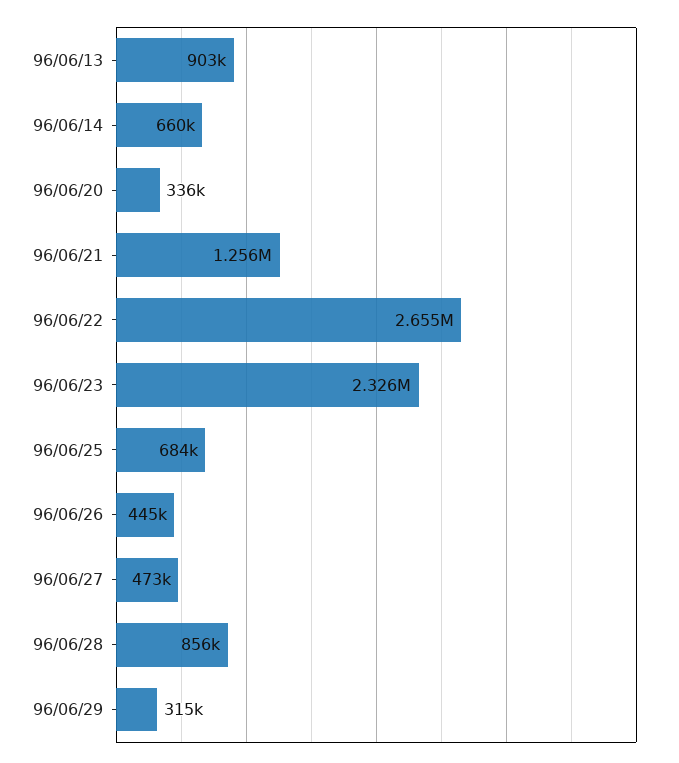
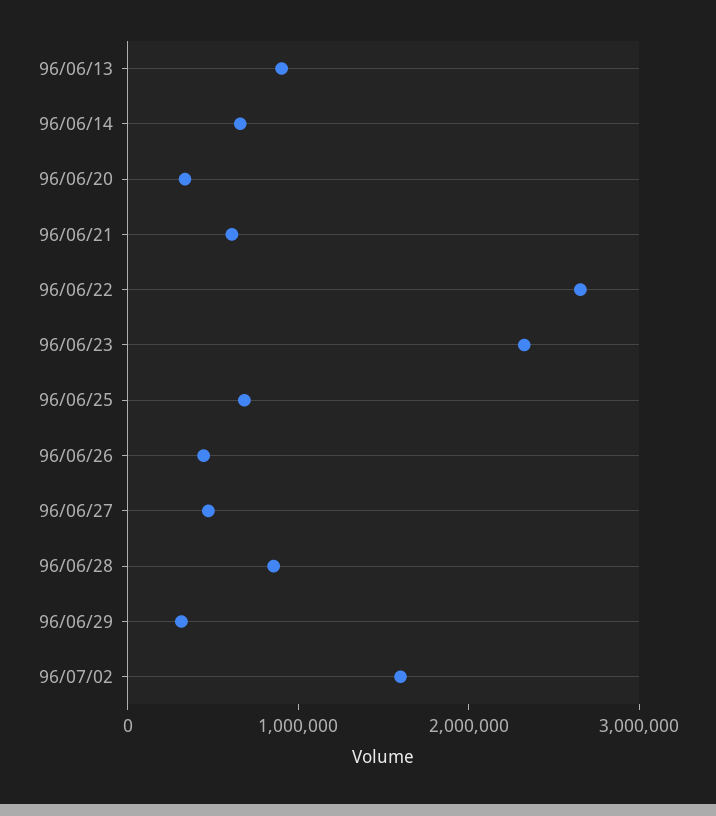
96/06/21: 1256000 -> 600000
96/07/02: none -> 1600000

